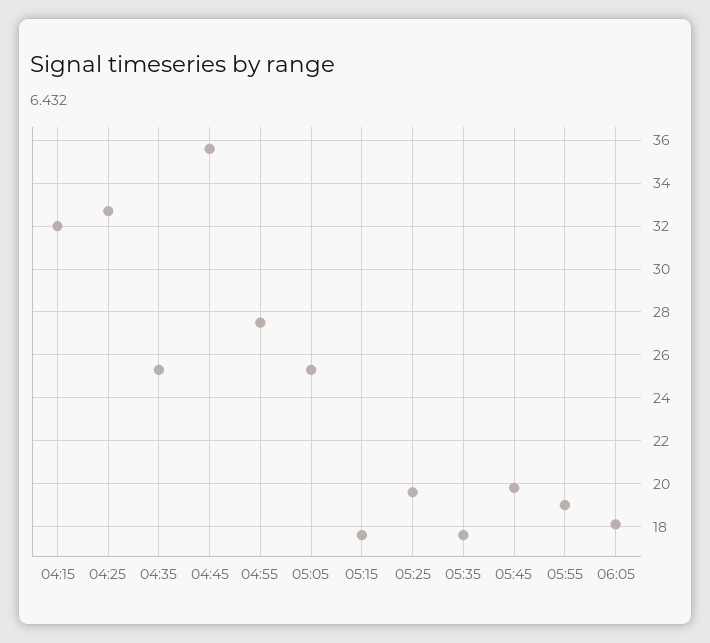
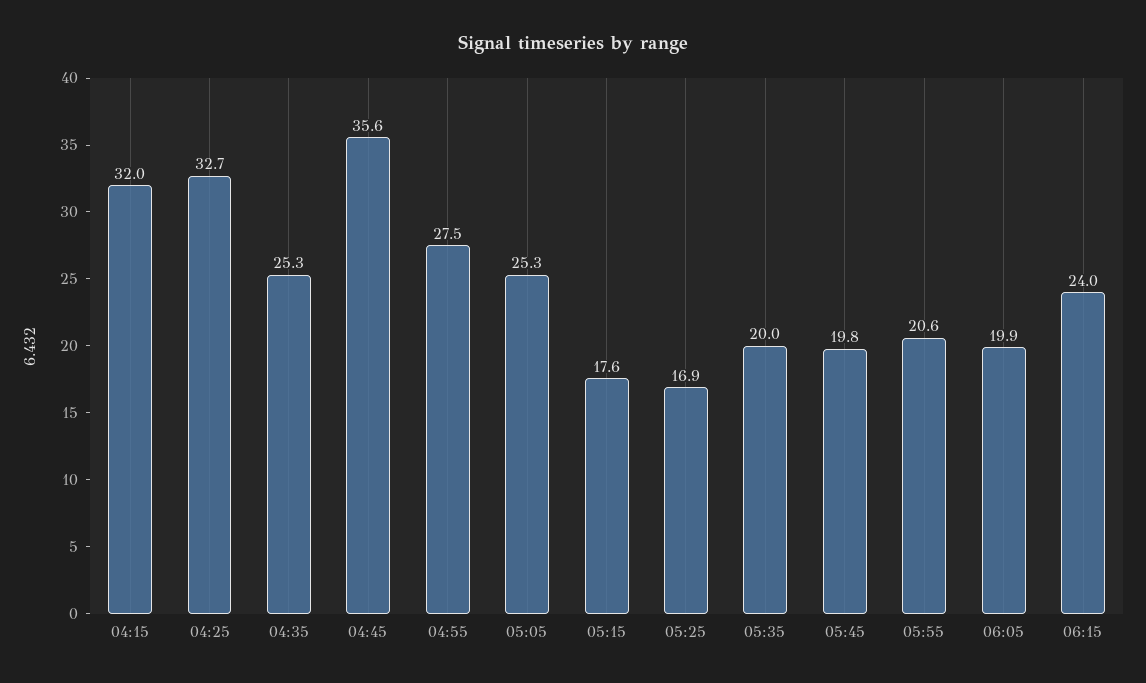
05:25: 19.5 -> 16.9
05:35: 17.5 -> 20
05:55: 19 -> 20.6
06:05: 18 -> 19.9
06:15: none -> 24

